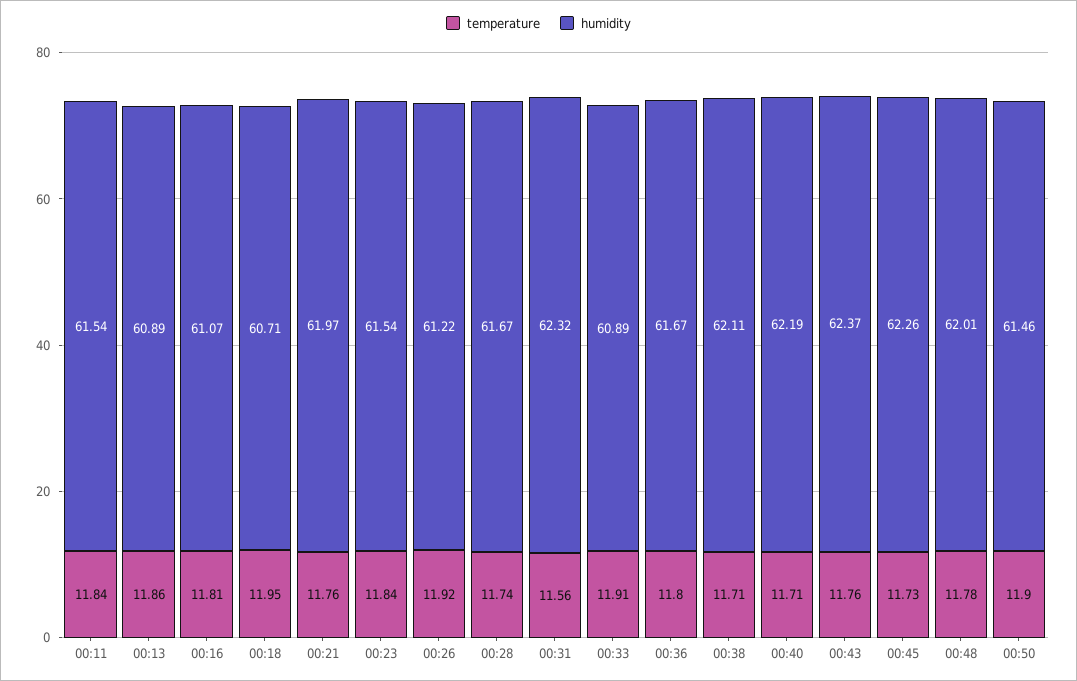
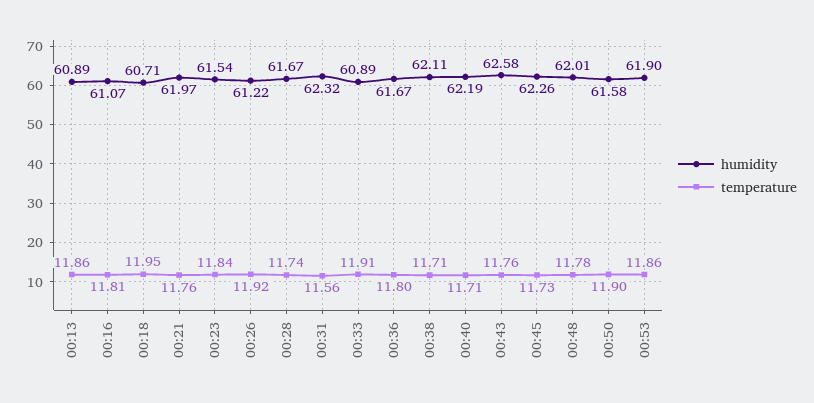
temperature, 00:11: 11.84 -> none
humidity, 00:11: 61.54 -> none
humidity, 00:43: 62.37 -> 62.58
humidity, 00:50: 61.46 -> 61.58
humidity, 00:53: none -> 61.9
temperature, 00:53: none -> 11.86

